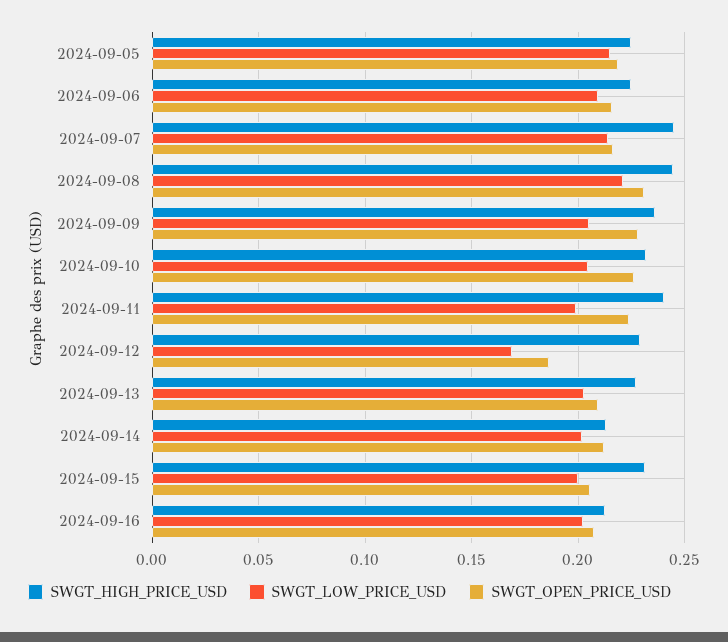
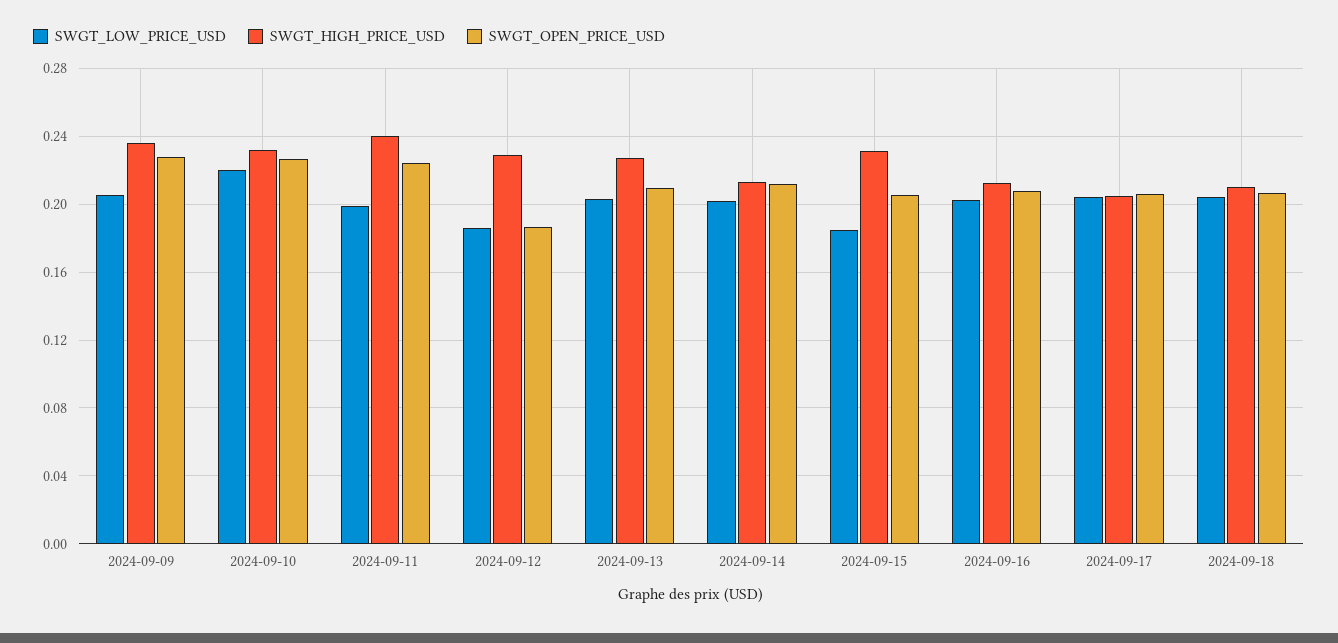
SWGT_HIGH_PRICE_USD, 2024-09-05: 0.225 -> none
SWGT_LOW_PRICE_USD, 2024-09-05: 0.215 -> none
SWGT_OPEN_PRICE_USD, 2024-09-05: 0.22 -> none
SWGT_HIGH_PRICE_USD, 2024-09-06: 0.225 -> none
SWGT_LOW_PRICE_USD, 2024-09-06: 0.21 -> none
SWGT_OPEN_PRICE_USD, 2024-09-06: 0.215 -> none
SWGT_HIGH_PRICE_USD, 2024-09-07: 0.245 -> none
SWGT_LOW_PRICE_USD, 2024-09-07: 0.215 -> none
SWGT_OPEN_PRICE_USD, 2024-09-07: 0.215 -> none
SWGT_HIGH_PRICE_USD, 2024-09-08: 0.245 -> none
SWGT_LOW_PRICE_USD, 2024-09-08: 0.22 -> none
SWGT_OPEN_PRICE_USD, 2024-09-08: 0.23 -> none
SWGT_LOW_PRICE_USD, 2024-09-10: 0.205 -> 0.22
SWGT_LOW_PRICE_USD, 2024-09-12: 0.17 -> 0.185
SWGT_LOW_PRICE_USD, 2024-09-15: 0.2 -> 0.185
SWGT_LOW_PRICE_USD, 2024-09-17: none -> 0.205
SWGT_HIGH_PRICE_USD, 2024-09-17: none -> 0.205
SWGT_OPEN_PRICE_USD, 2024-09-17: none -> 0.205
SWGT_LOW_PRICE_USD, 2024-09-18: none -> 0.205
SWGT_HIGH_PRICE_USD, 2024-09-18: none -> 0.21
SWGT_OPEN_PRICE_USD, 2024-09-18: none -> 0.205

